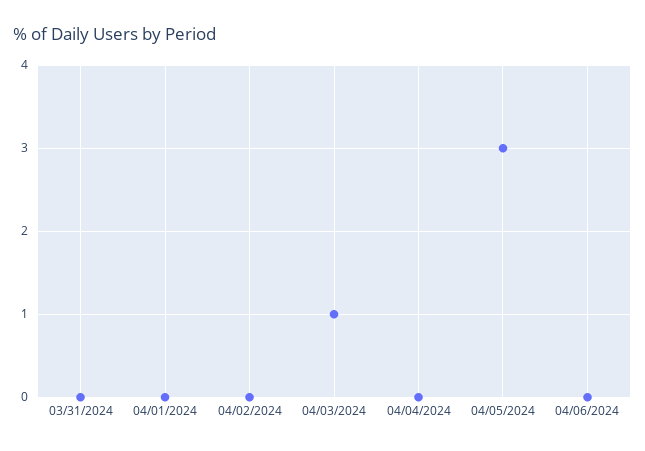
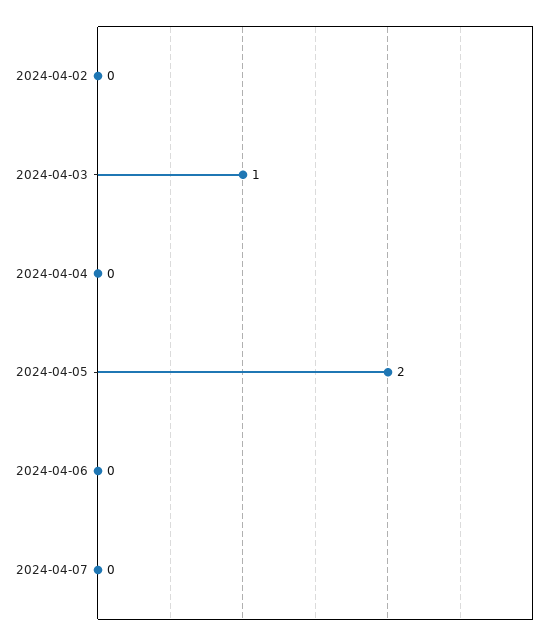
03/31/2024: 0 -> none
04/01/2024: 0 -> none
04/05/2024: 3 -> 2
2024-04-07: none -> 0

